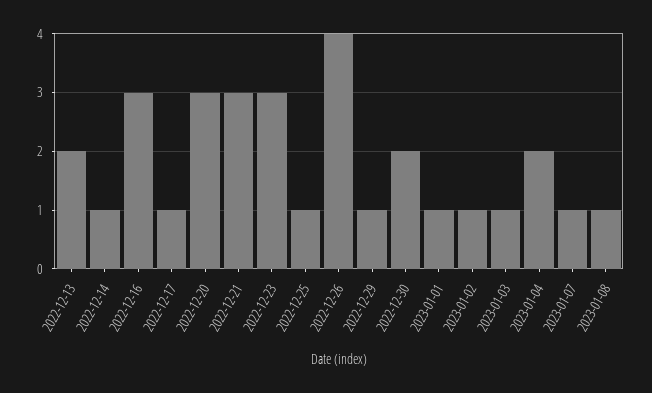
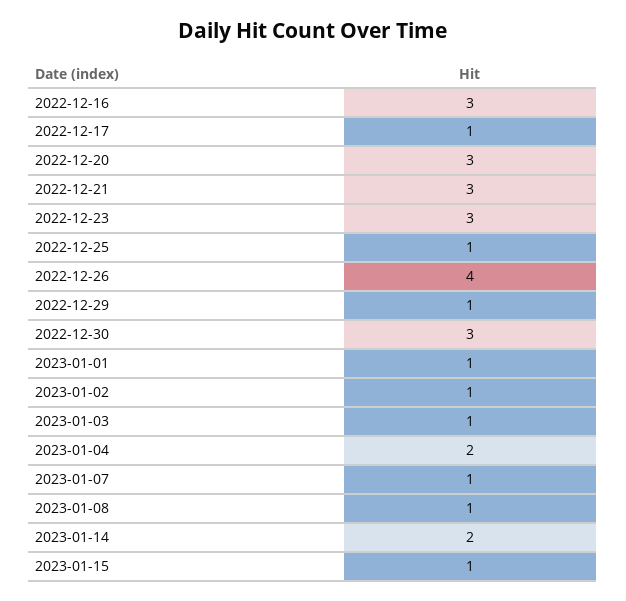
2022-12-13: 2 -> none
2022-12-14: 1 -> none
2022-12-30: 2 -> 3
2023-01-14: none -> 2
2023-01-15: none -> 1

